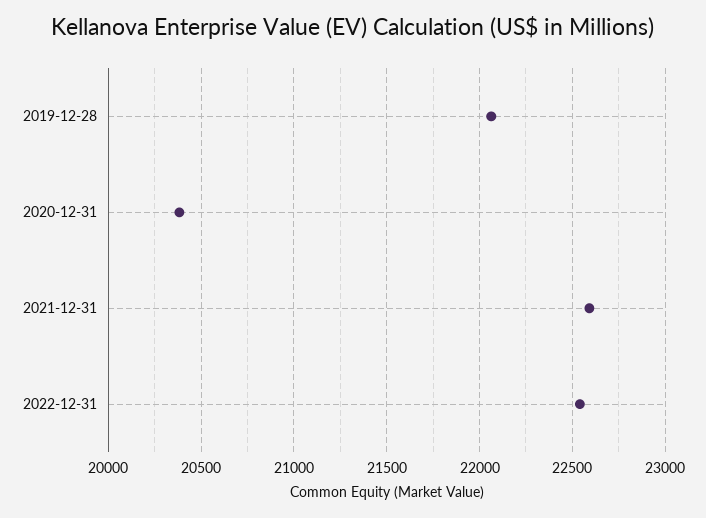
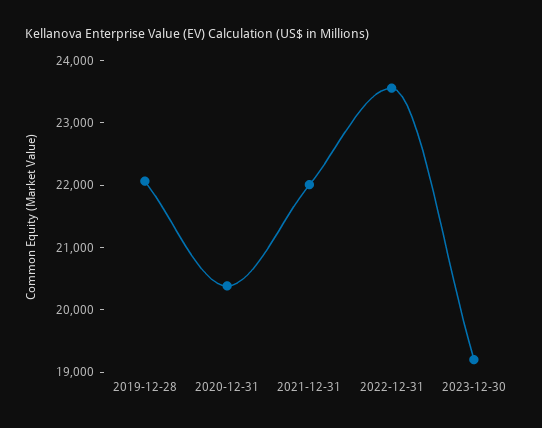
2021-12-31: 22600 -> 22000
2022-12-31: 22550 -> 23600
2023-12-30: none -> 19200

